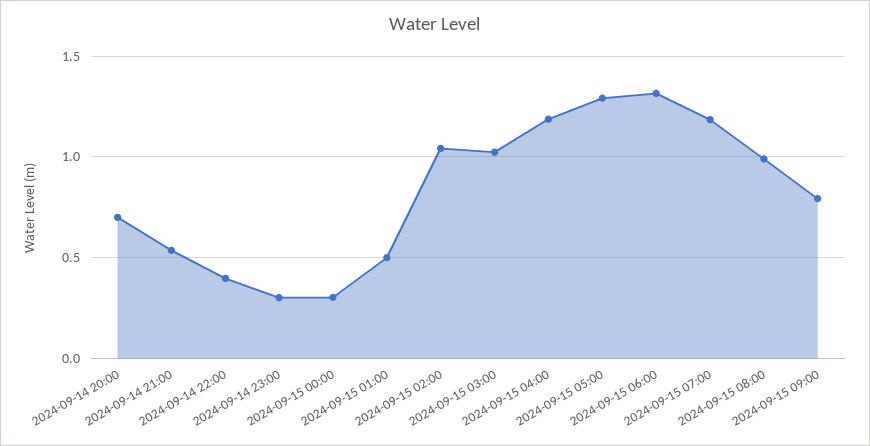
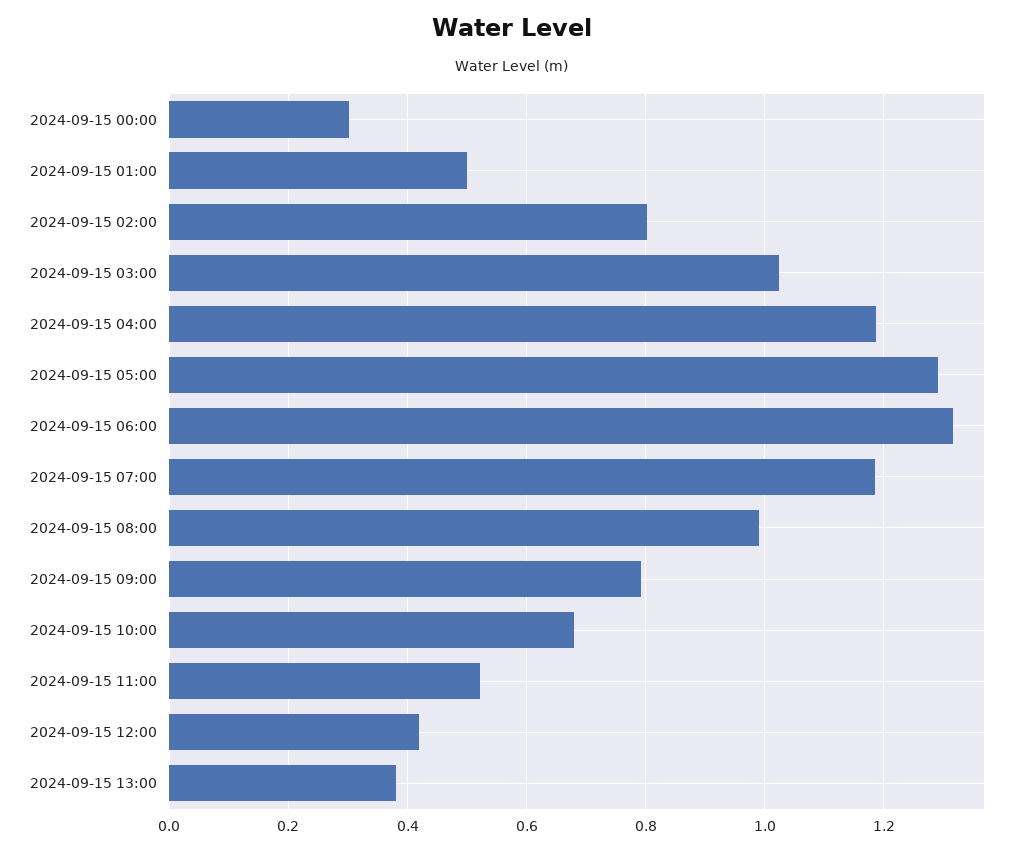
2024-09-14 20:00: 0.7 -> none
2024-09-14 21:00: 0.55 -> none
2024-09-14 22:00: 0.4 -> none
2024-09-14 23:00: 0.3 -> none
2024-09-15 02:00: 1.05 -> 0.8
2024-09-15 10:00: none -> 0.68
2024-09-15 11:00: none -> 0.52
2024-09-15 12:00: none -> 0.42
2024-09-15 13:00: none -> 0.38

